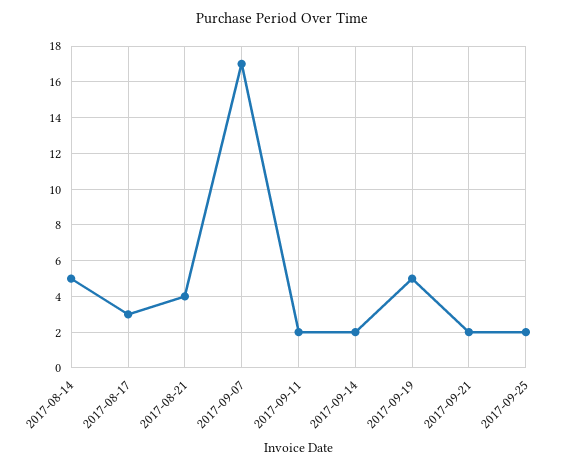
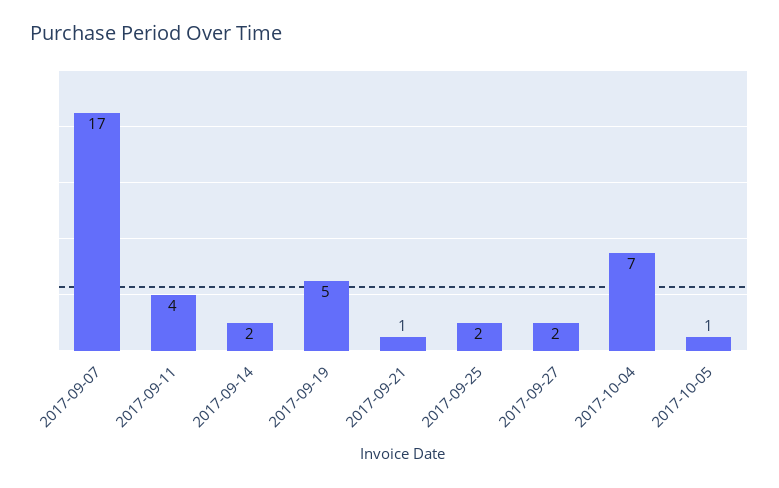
2017-08-14: 5 -> none
2017-08-17: 3 -> none
2017-08-21: 4 -> none
2017-09-11: 2 -> 4
2017-09-21: 2 -> 1
2017-09-27: none -> 2
2017-10-04: none -> 7
2017-10-05: none -> 1

